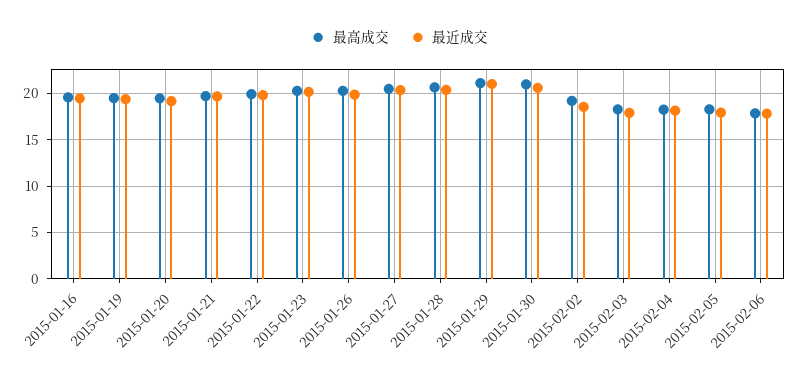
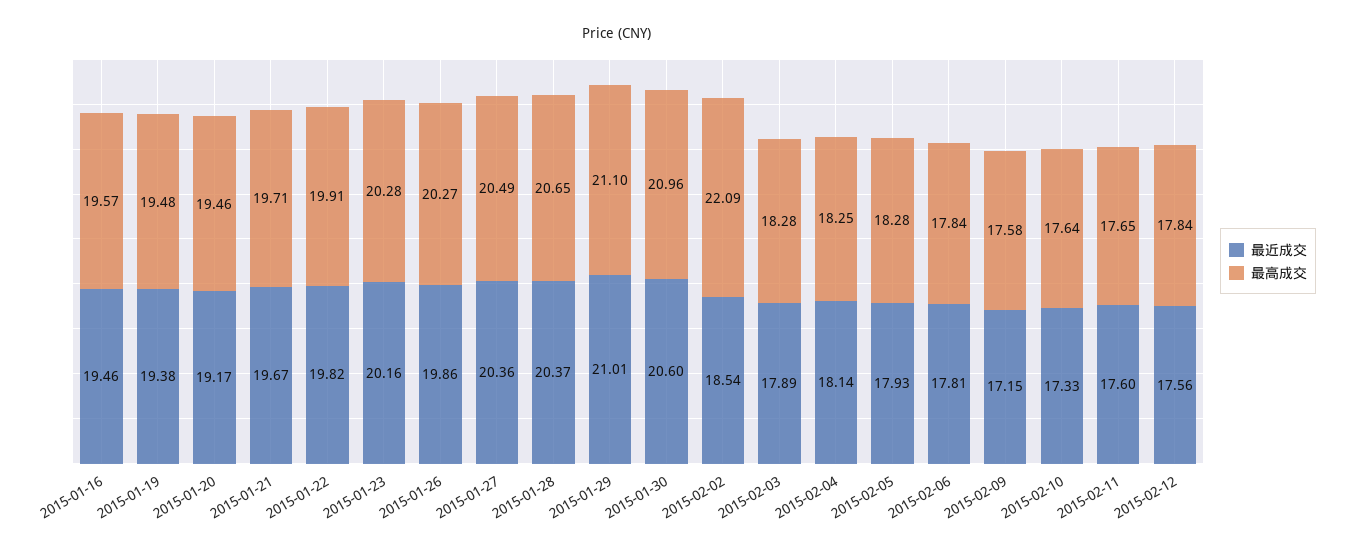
最高成交, 2015-02-02: 19 -> 22.09
最近成交, 2015-02-09: none -> 17.15
最高成交, 2015-02-09: none -> 17.58
最近成交, 2015-02-10: none -> 17.33
最高成交, 2015-02-10: none -> 17.64
最近成交, 2015-02-11: none -> 17.6
最高成交, 2015-02-11: none -> 17.65
最近成交, 2015-02-12: none -> 17.56
最高成交, 2015-02-12: none -> 17.84

